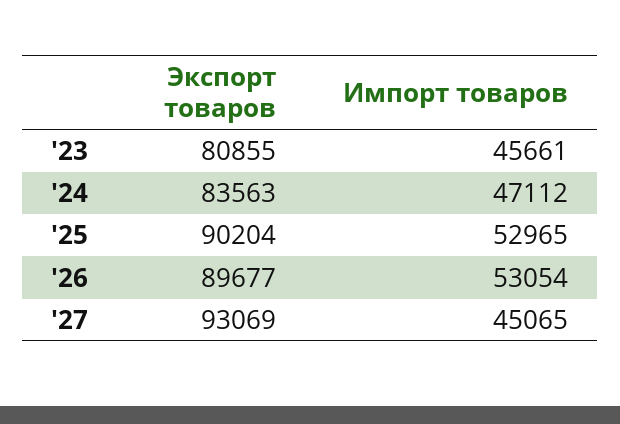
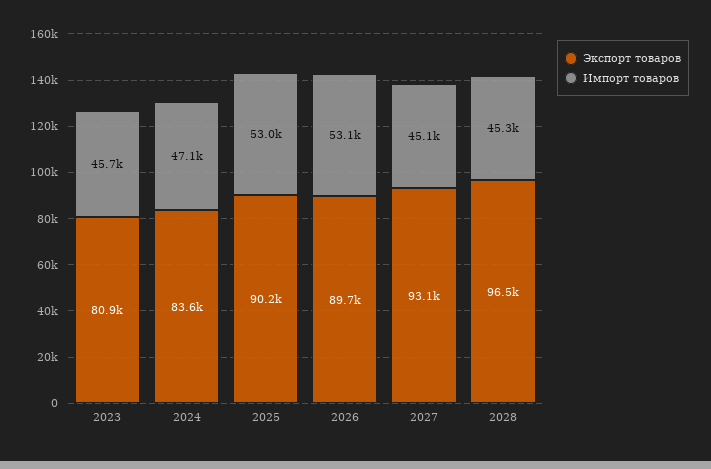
Экспорт товаров, 2028: none -> 96500
Импорт товаров, 2028: none -> 45300

